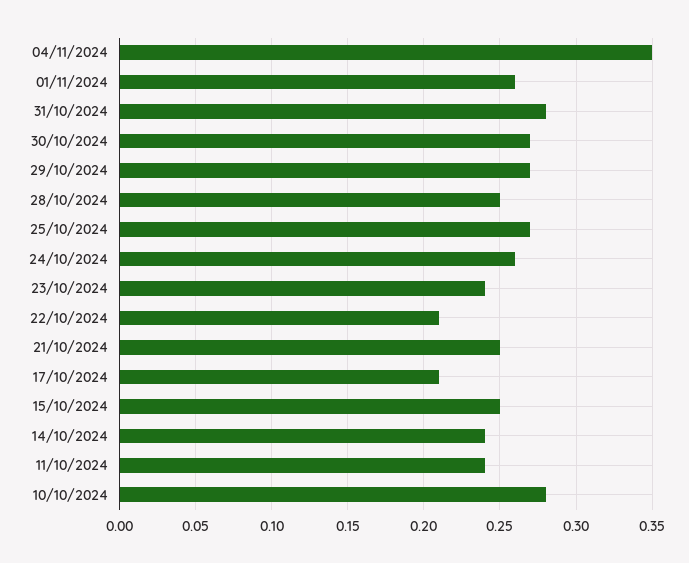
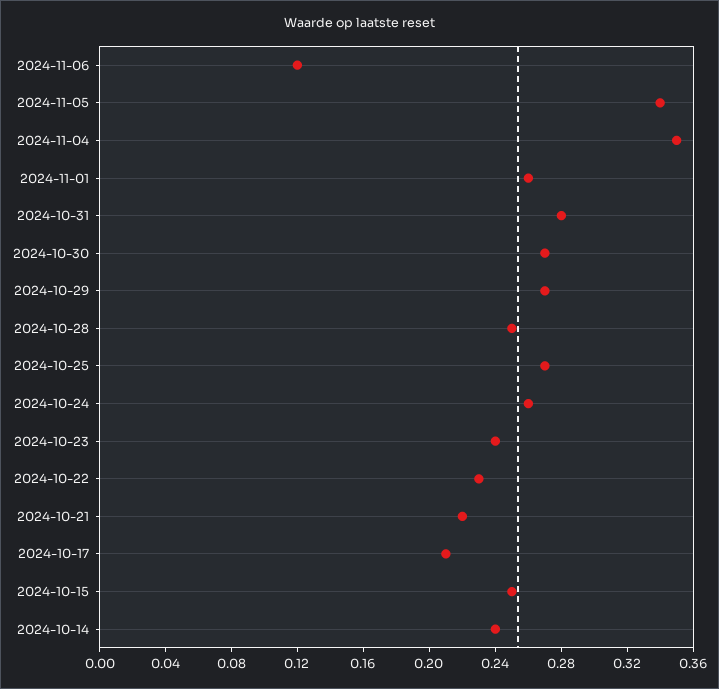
22/10/2024: 0.21 -> 0.23
21/10/2024: 0.25 -> 0.22
11/10/2024: 0.24 -> none
10/10/2024: 0.28 -> none
2024-11-06: none -> 0.12
2024-11-05: none -> 0.34

